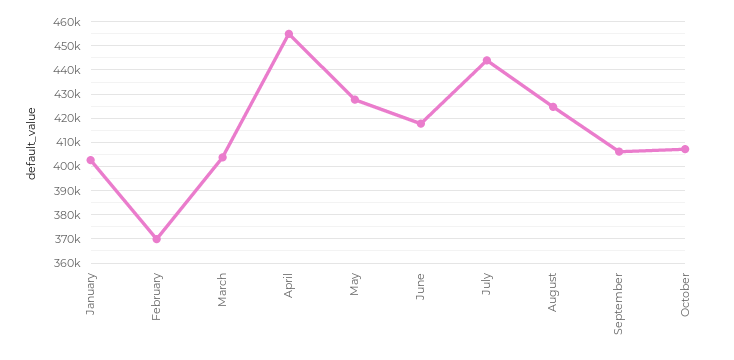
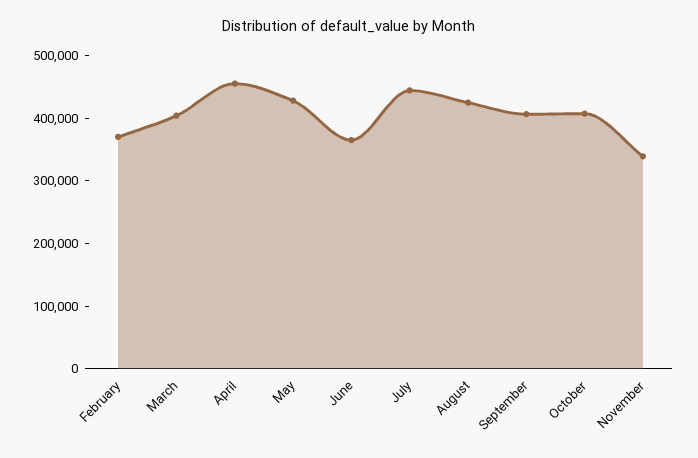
January: 402500 -> none
June: 417500 -> 360000
November: none -> 340000

